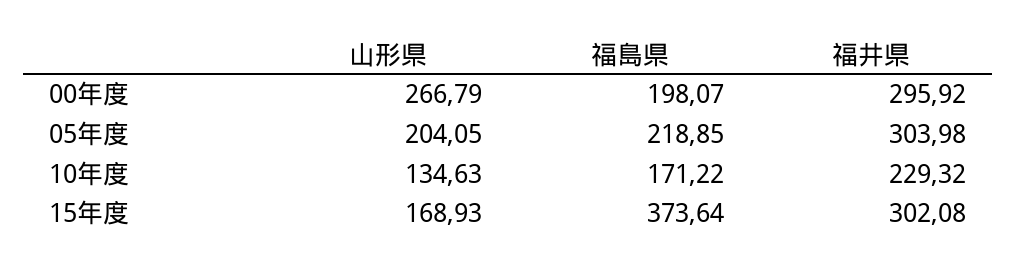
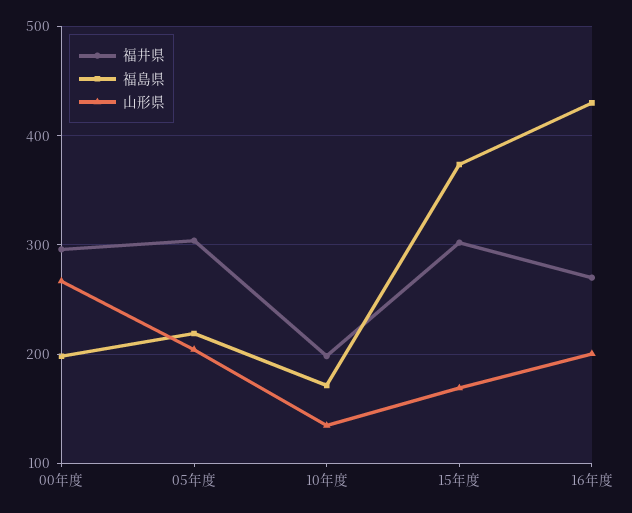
福井県, 10年度: 229.32 -> 200
福井県, 16年度: none -> 270
福島県, 16年度: none -> 430
山形県, 16年度: none -> 200

